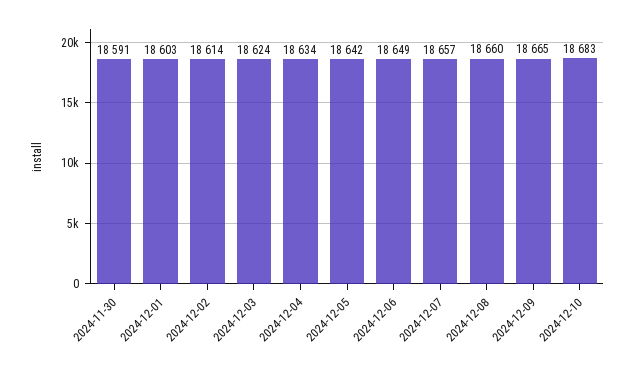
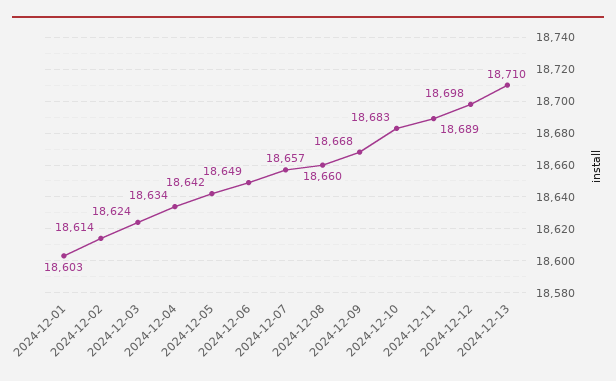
2024-11-30: 18591 -> none
2024-12-09: 18665 -> 18668
2024-12-11: none -> 18689
2024-12-12: none -> 18698
2024-12-13: none -> 18710

